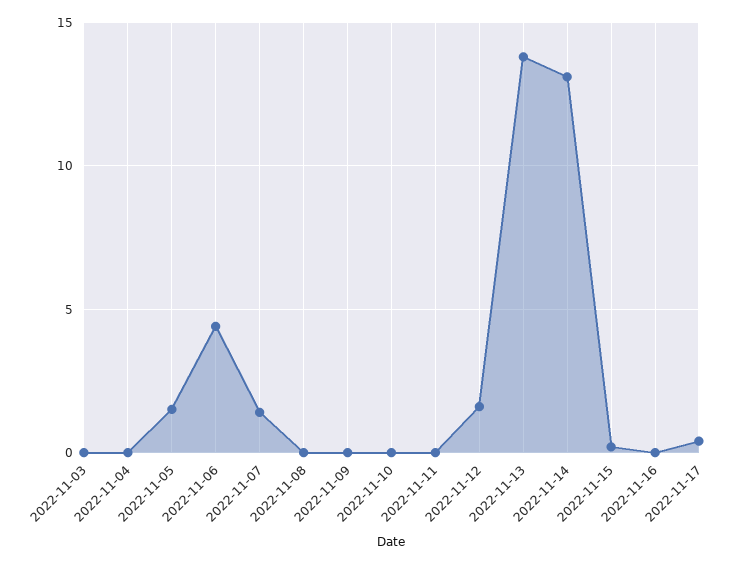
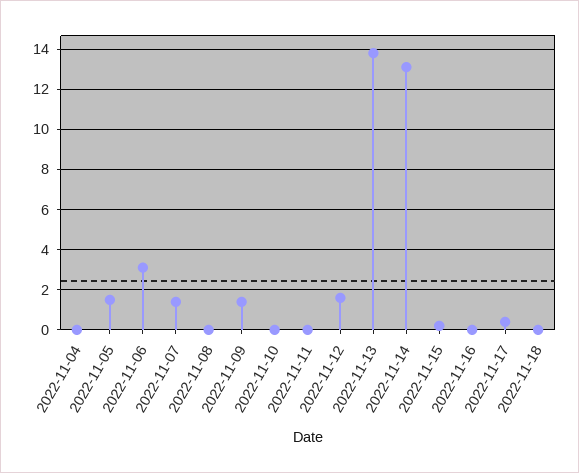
2022-11-03: 0 -> none
2022-11-06: 4.5 -> 3
2022-11-09: 0 -> 1.5
2022-11-18: none -> 0

